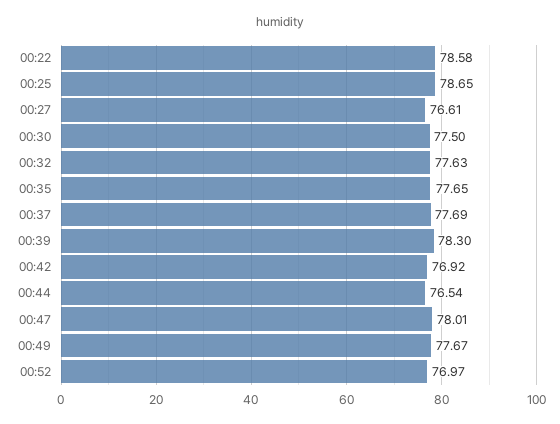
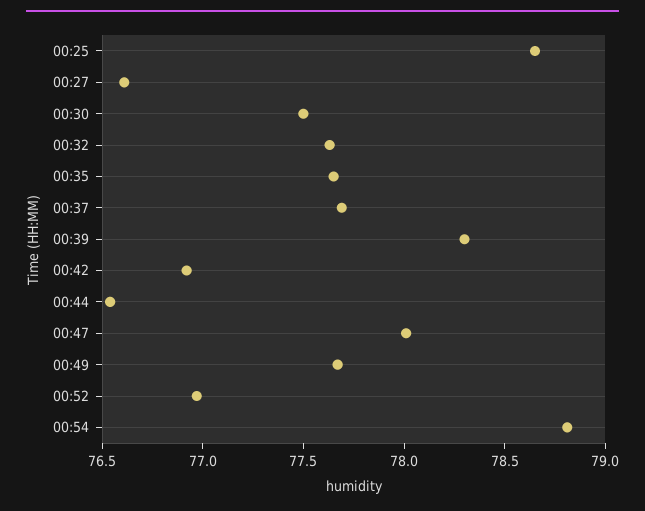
00:22: 78.58 -> none
00:54: none -> 78.8

